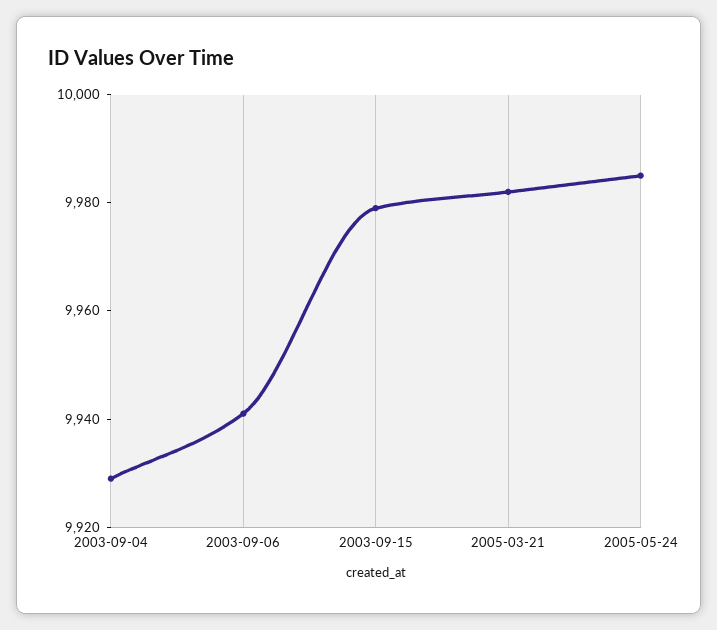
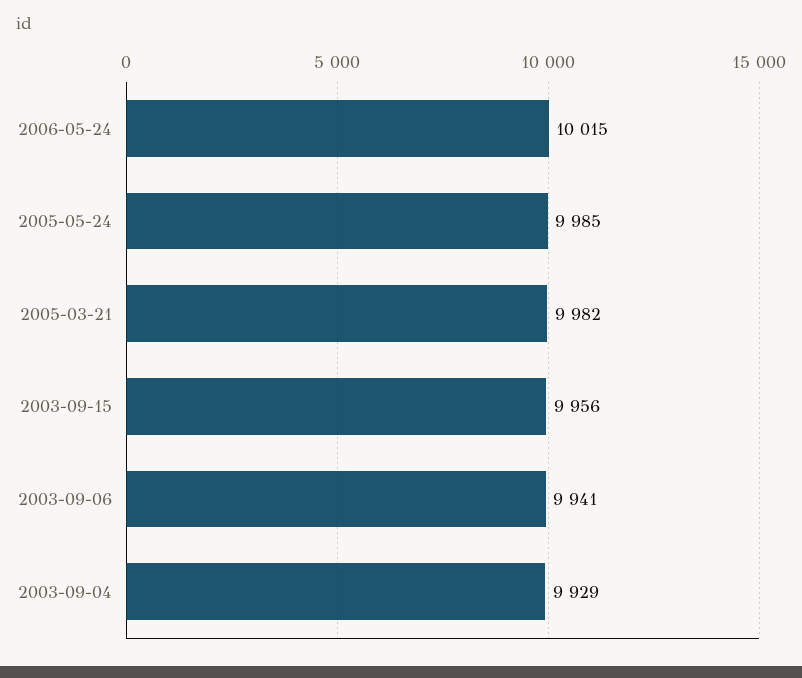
2003-09-15: 9980 -> 9956
2006-05-24: none -> 10015

